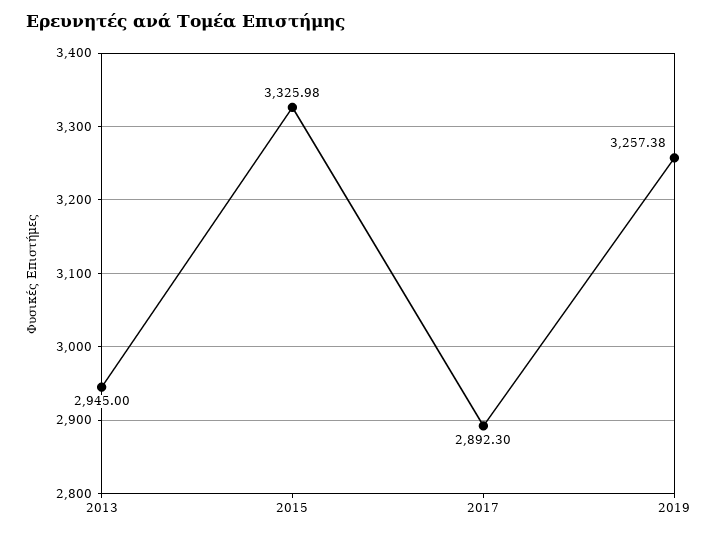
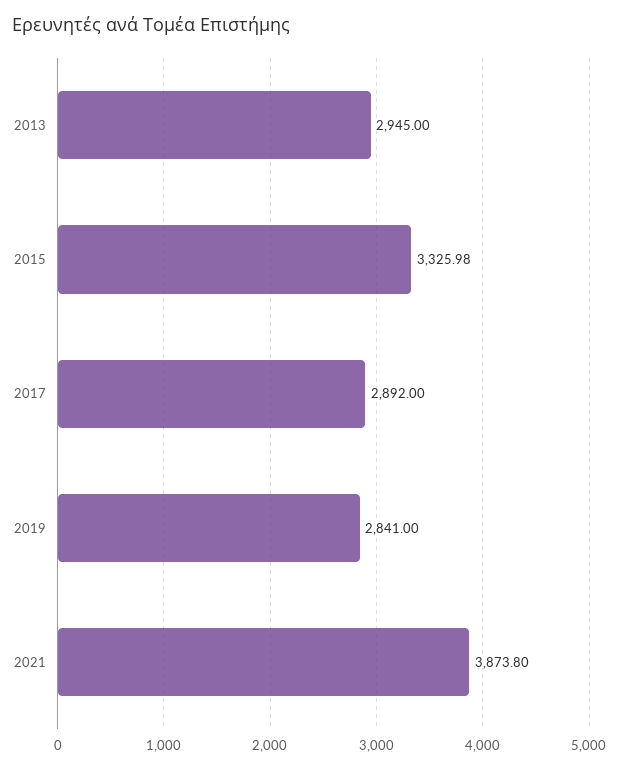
2017: 2892.3 -> 2892
2019: 3257.38 -> 2841
2021: none -> 3873.8

